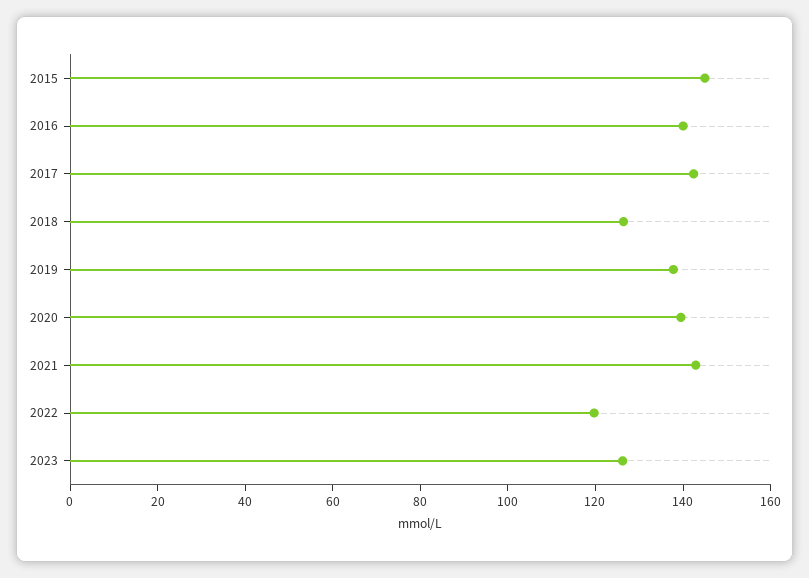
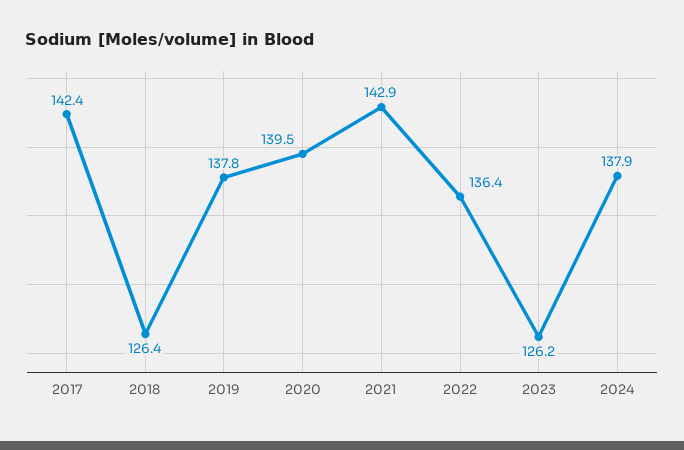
2015: 145 -> none
2016: 140 -> none
2022: 120 -> 136.4
2024: none -> 137.9

